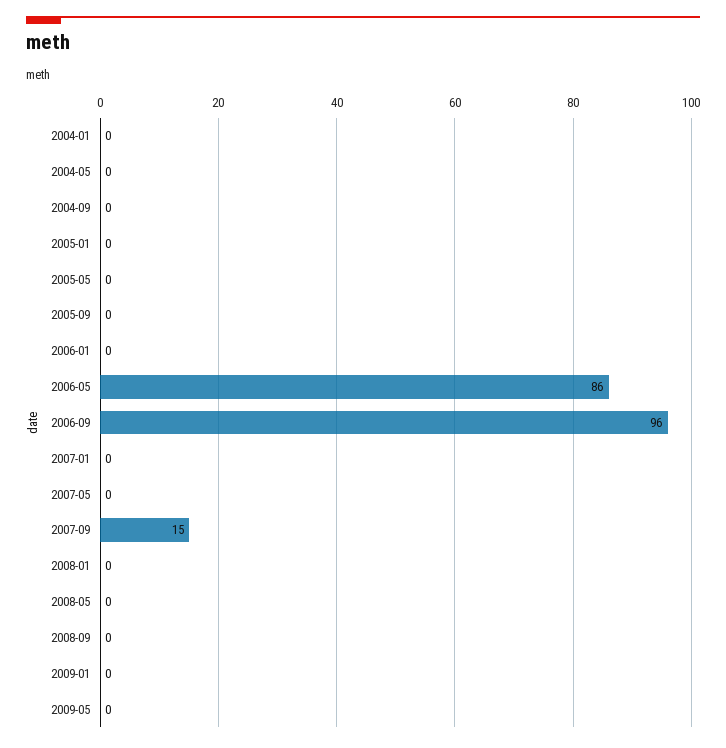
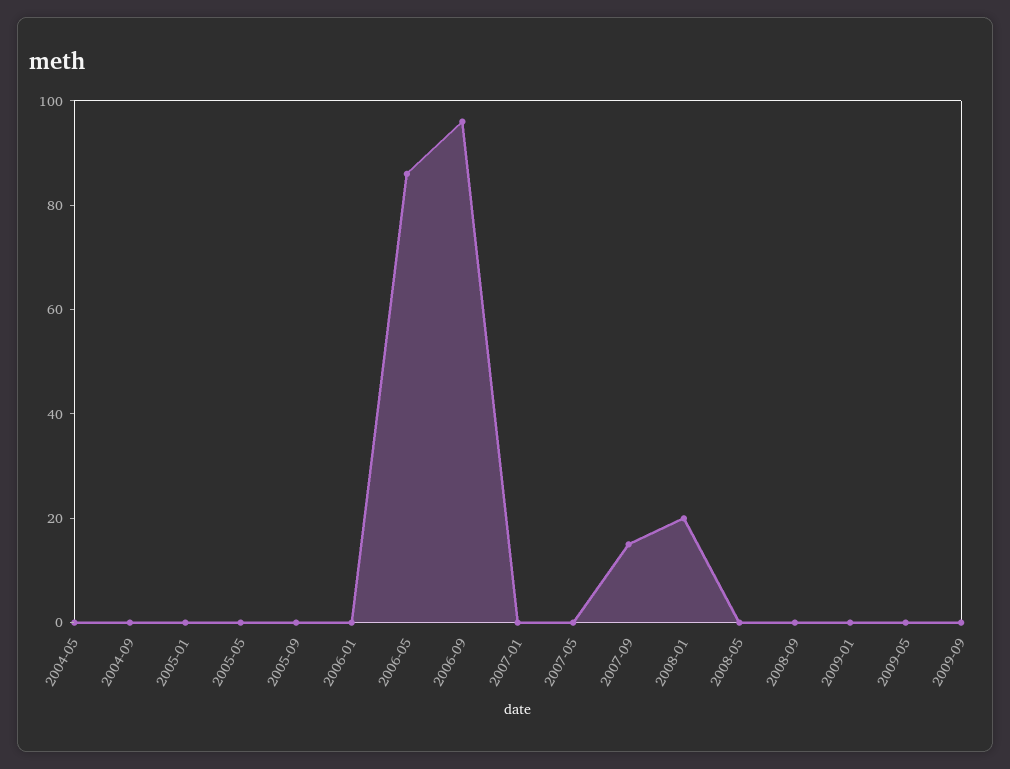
2004-01: 0 -> none
2008-01: 0 -> 20
2009-09: none -> 0

